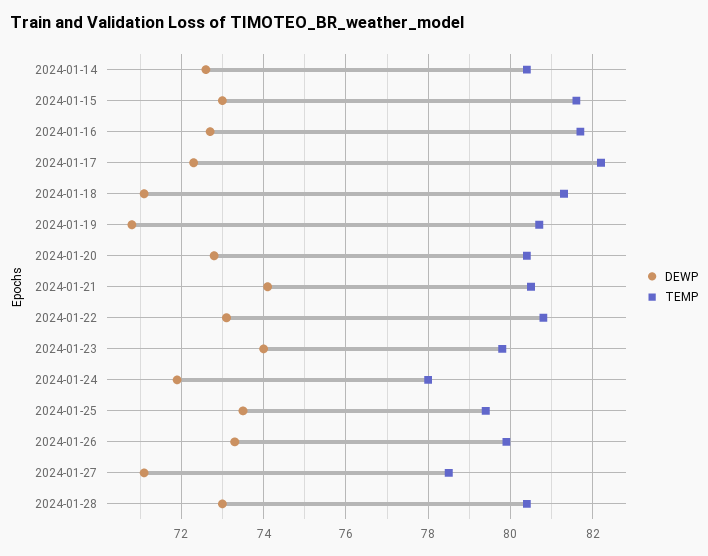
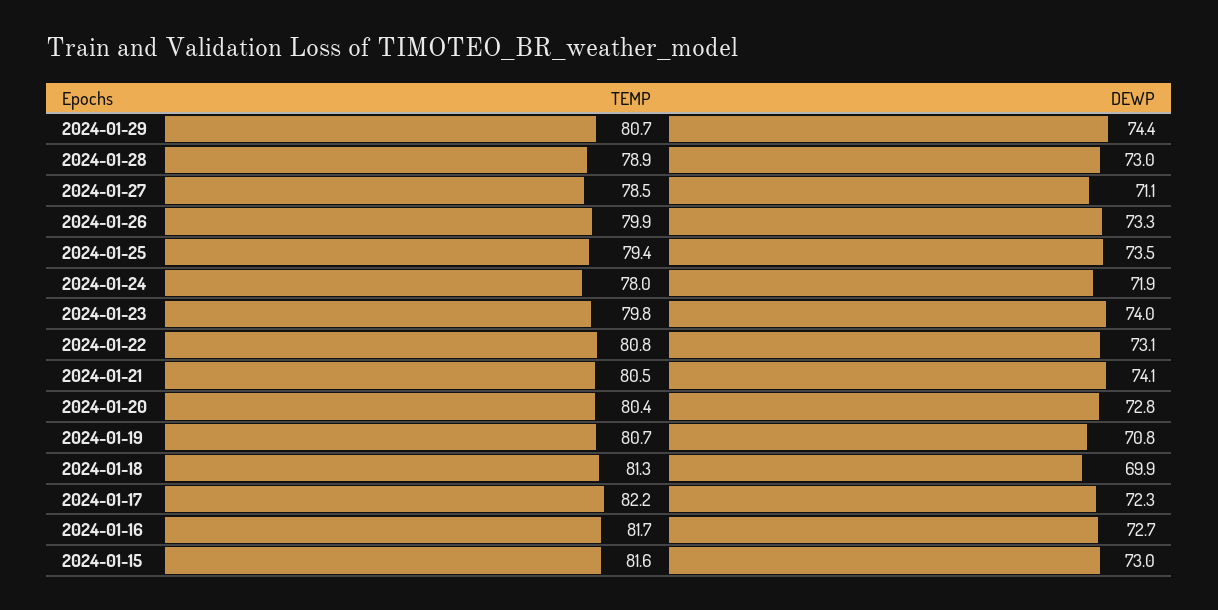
DEWP, 2024-01-14: 72.5 -> none
TEMP, 2024-01-14: 80.5 -> none
DEWP, 2024-01-18: 71 -> 69.9
TEMP, 2024-01-28: 80.5 -> 78.9
TEMP, 2024-01-29: none -> 80.7
DEWP, 2024-01-29: none -> 74.4

